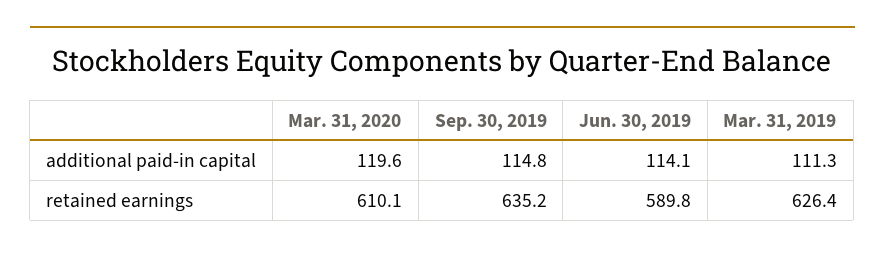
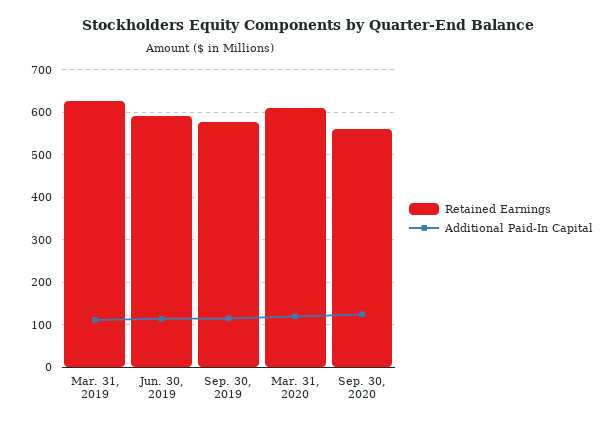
retained earnings, Sep. 30, 2019: 635.2 -> 580
retained earnings, Sep. 30, 2020: none -> 560
additional paid-in capital, Sep. 30, 2020: none -> 120

